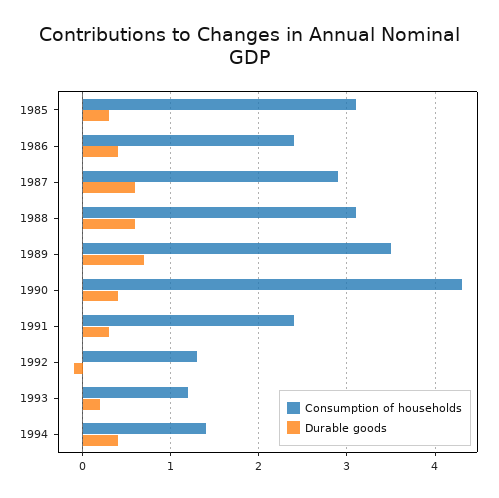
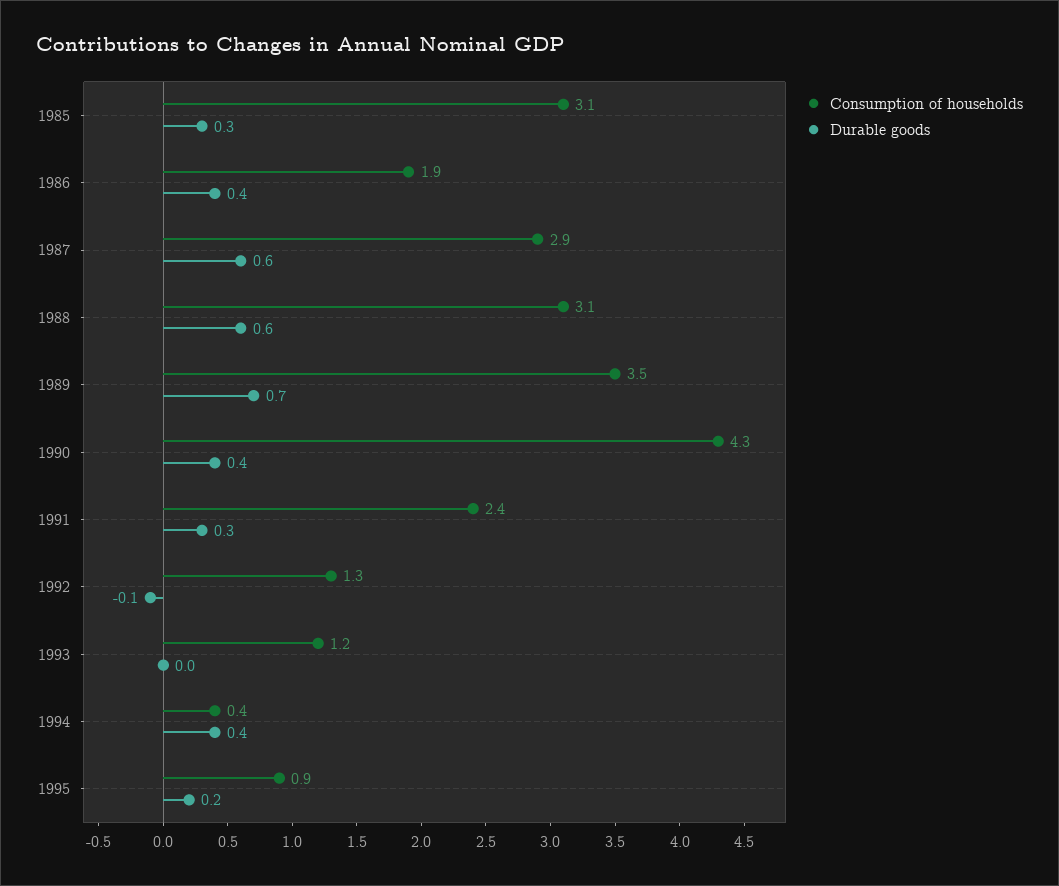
Consumption of households, 1986: 2.4 -> 1.9
Durable goods, 1993: 0.2 -> 0
Consumption of households, 1994: 1.4 -> 0.4
Consumption of households, 1995: none -> 0.9
Durable goods, 1995: none -> 0.2

